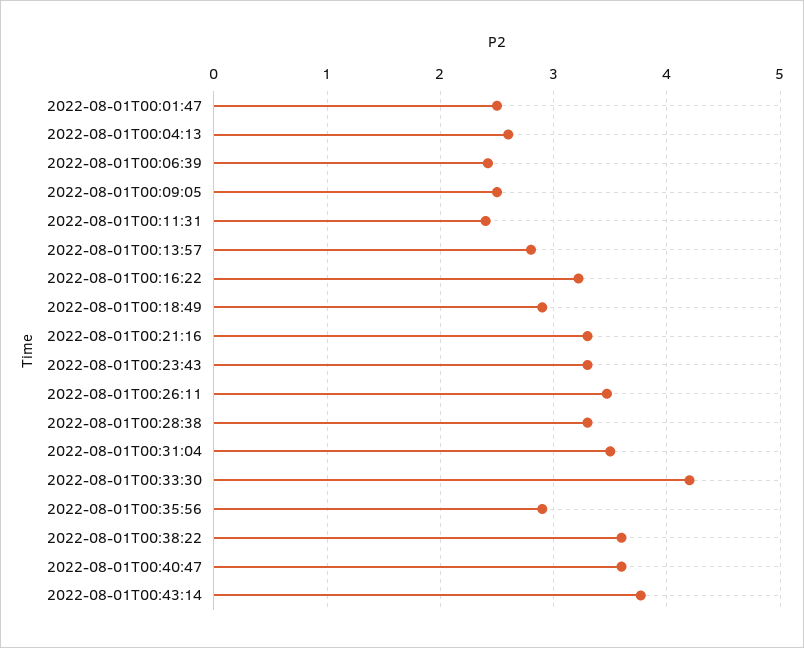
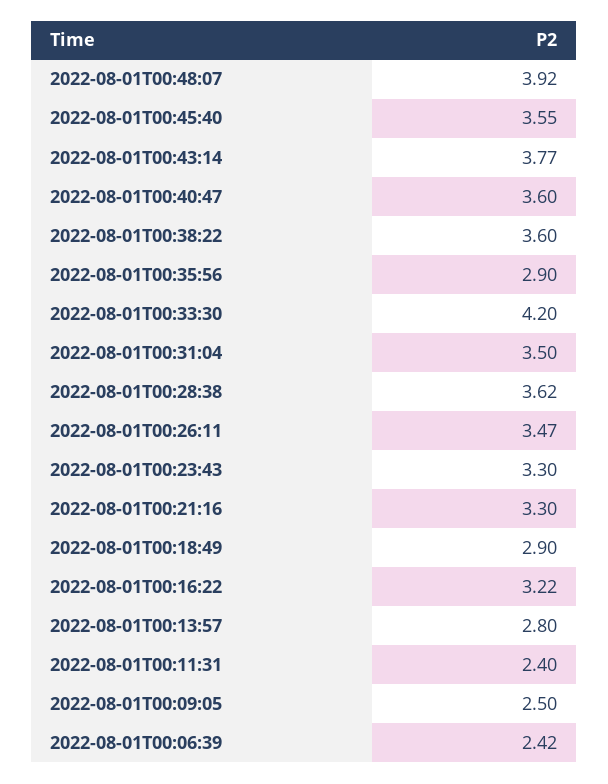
2022-08-01T00:01:47: 2.5 -> none
2022-08-01T00:04:13: 2.6 -> none
2022-08-01T00:28:38: 3.3 -> 3.62
2022-08-01T00:48:07: none -> 3.92
2022-08-01T00:45:40: none -> 3.55

